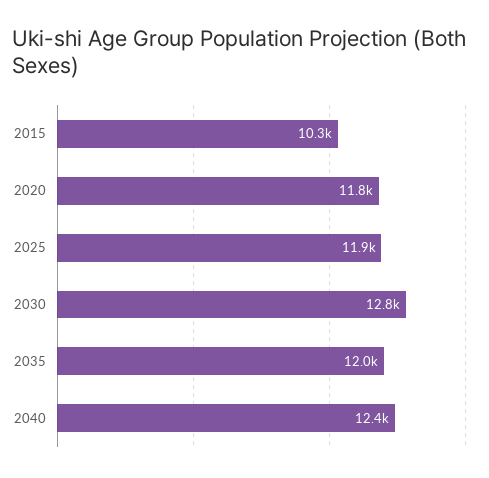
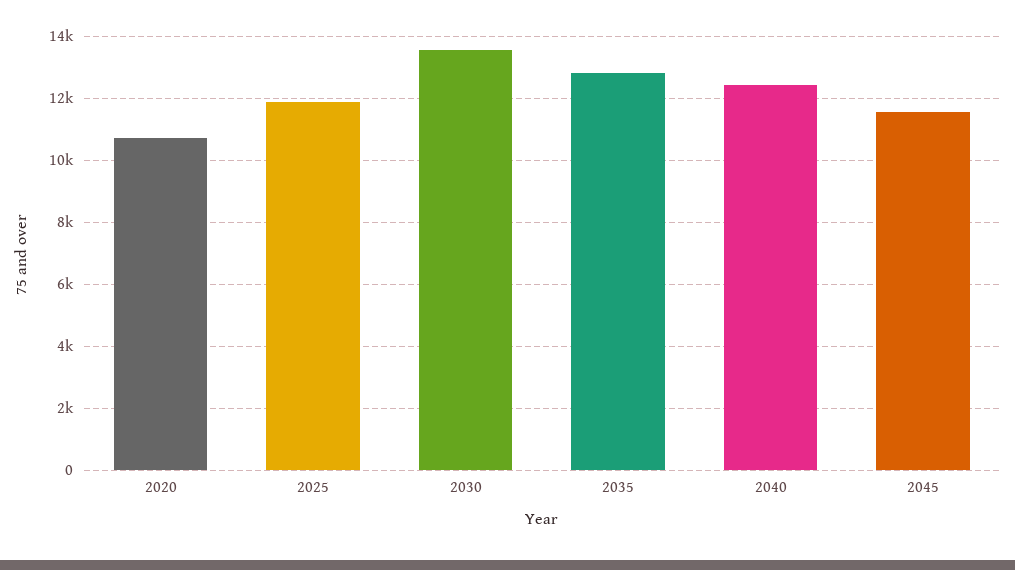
2015: 10300 -> none
2020: 11800 -> 10800
2030: 12800 -> 13600
2035: 12000 -> 12800
2045: none -> 11600

